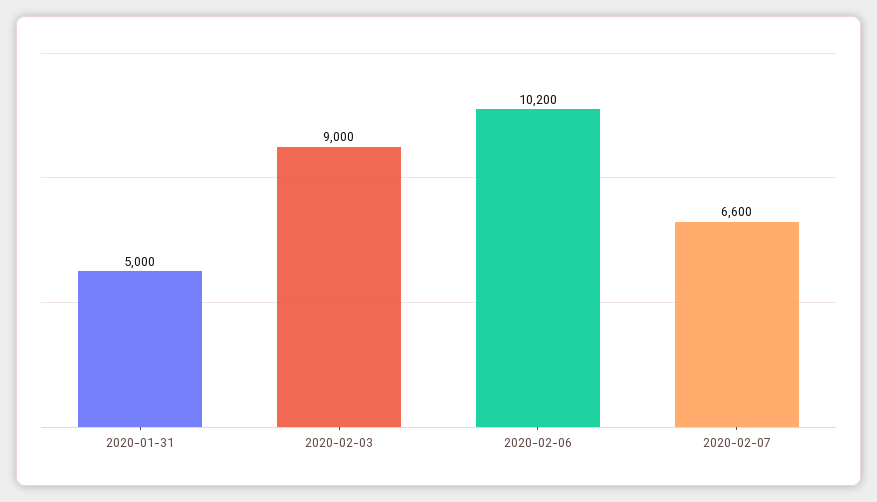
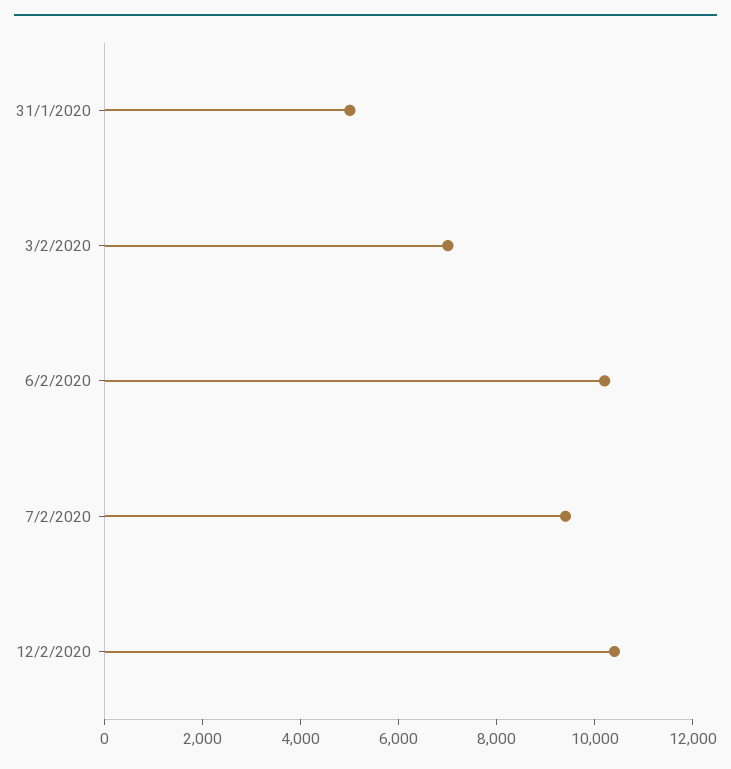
2020-02-03: 9000 -> 7000
2020-02-07: 6600 -> 9500
12/2/2020: none -> 10500

